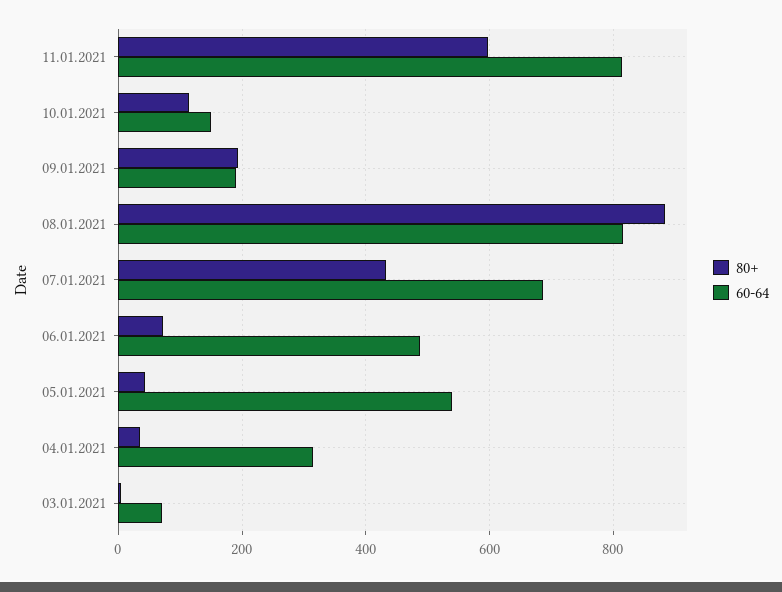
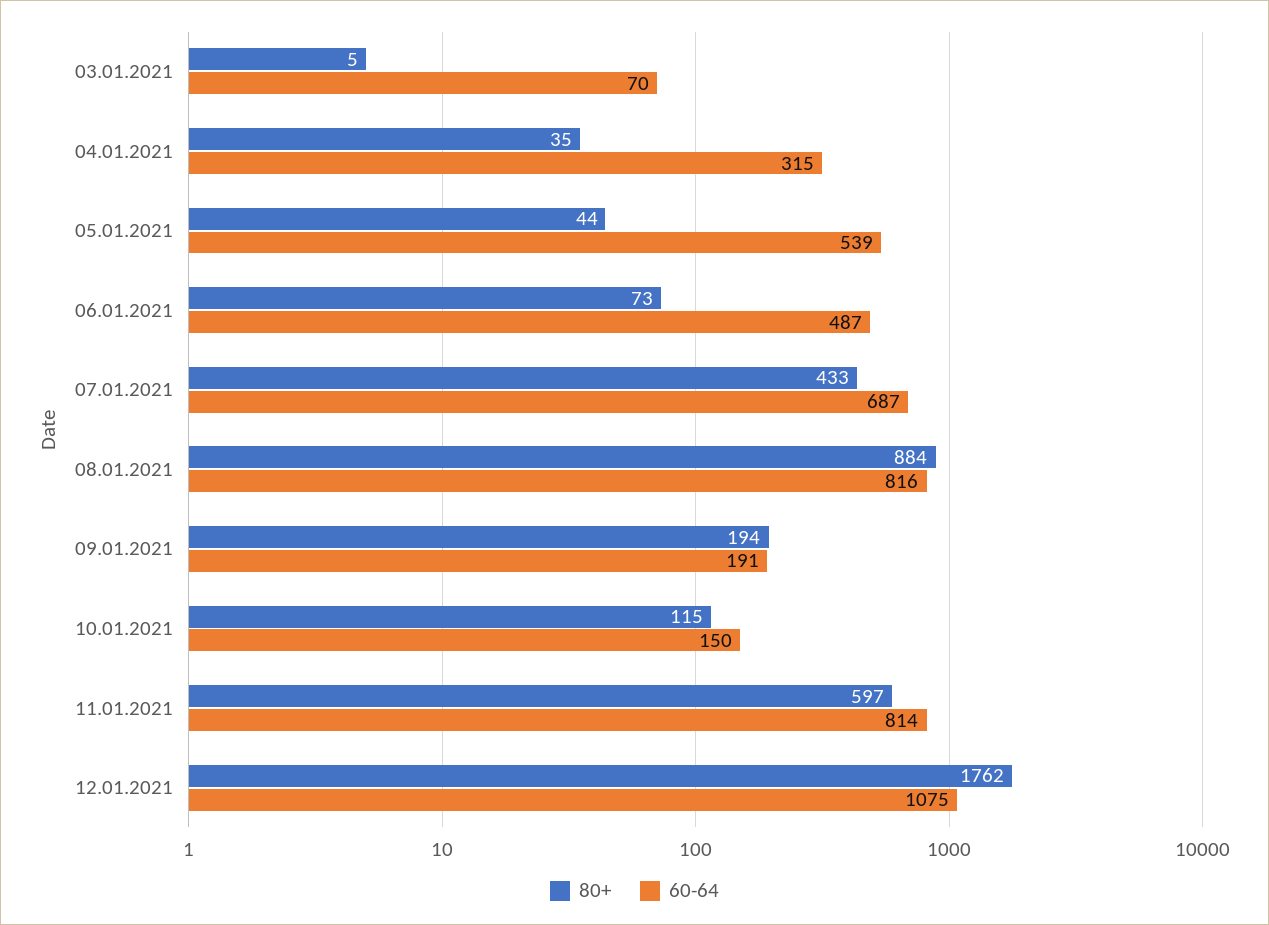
80+, 12.01.2021: none -> 1762
60-64, 12.01.2021: none -> 1075

